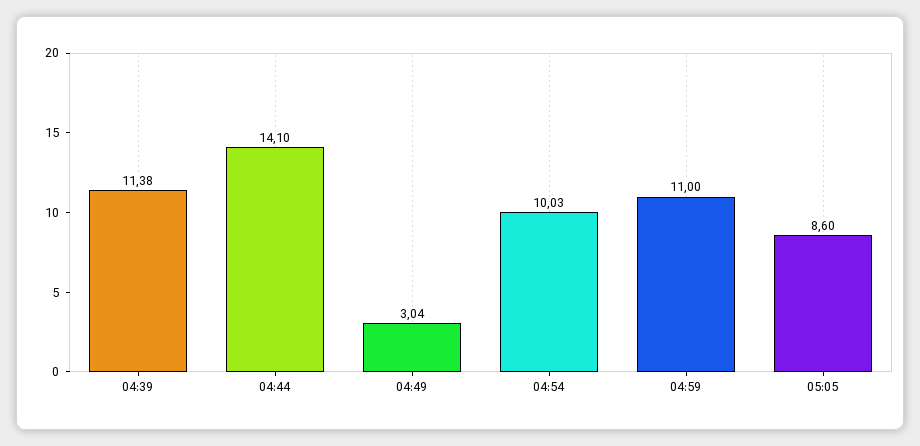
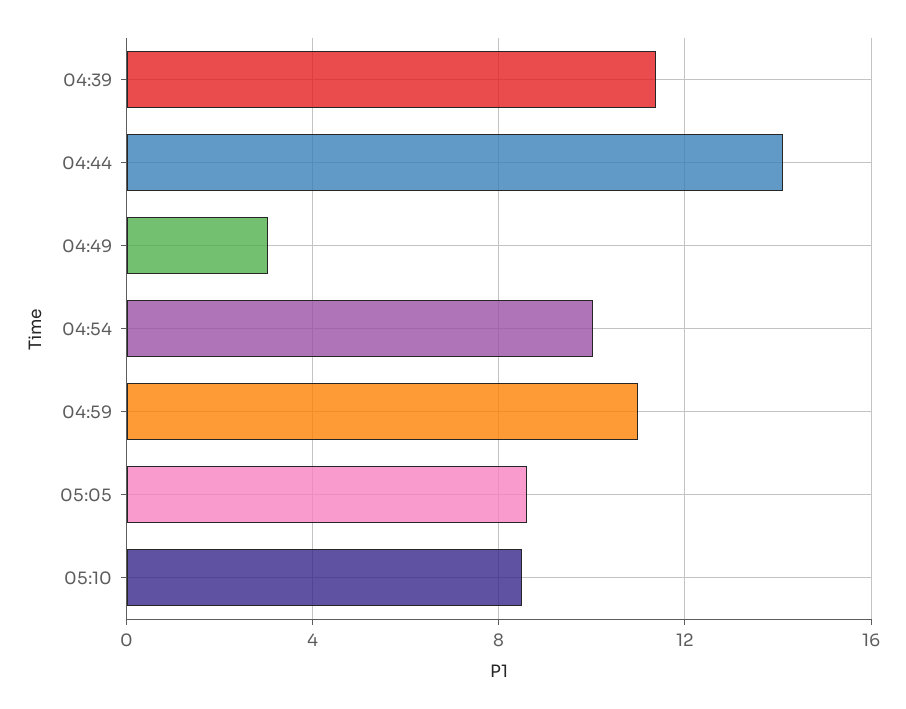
05:10: none -> 8.5

